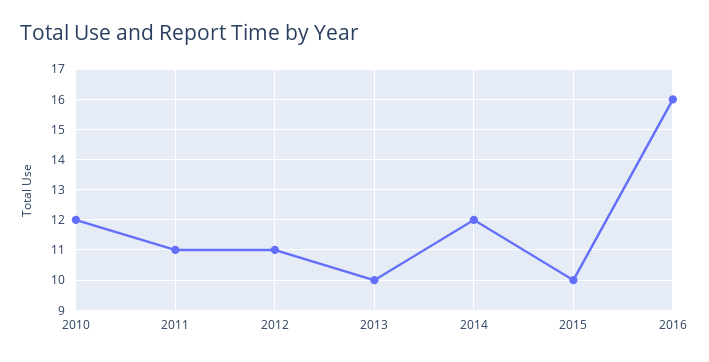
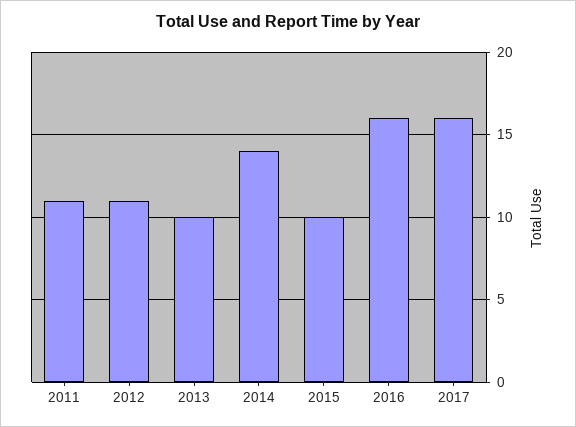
2010: 12 -> none
2014: 12 -> 14
2017: none -> 16

